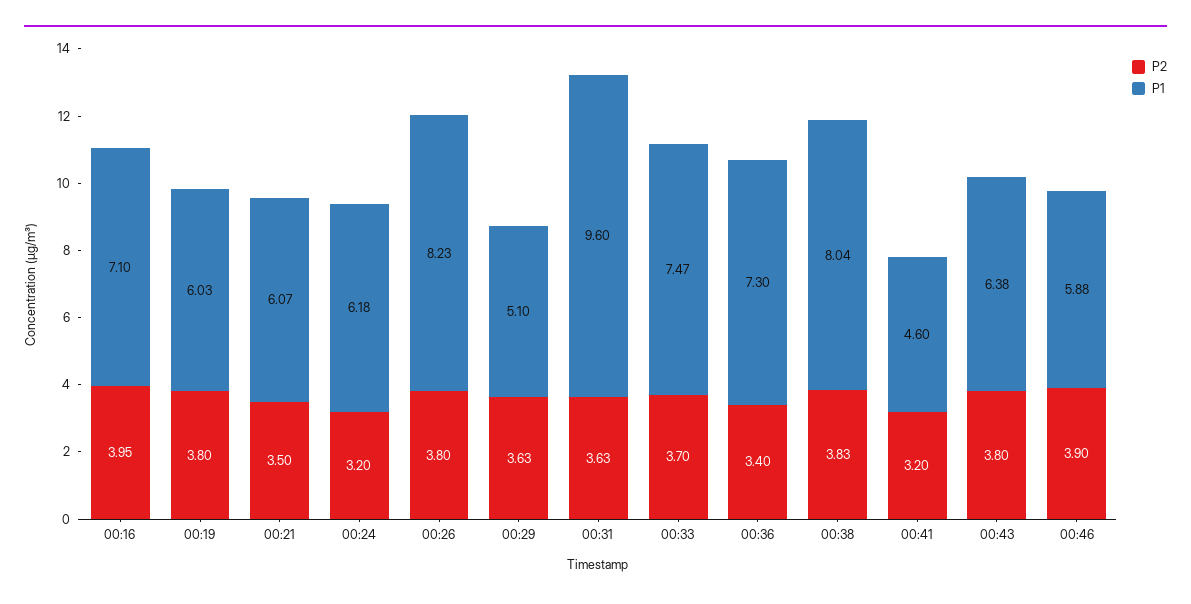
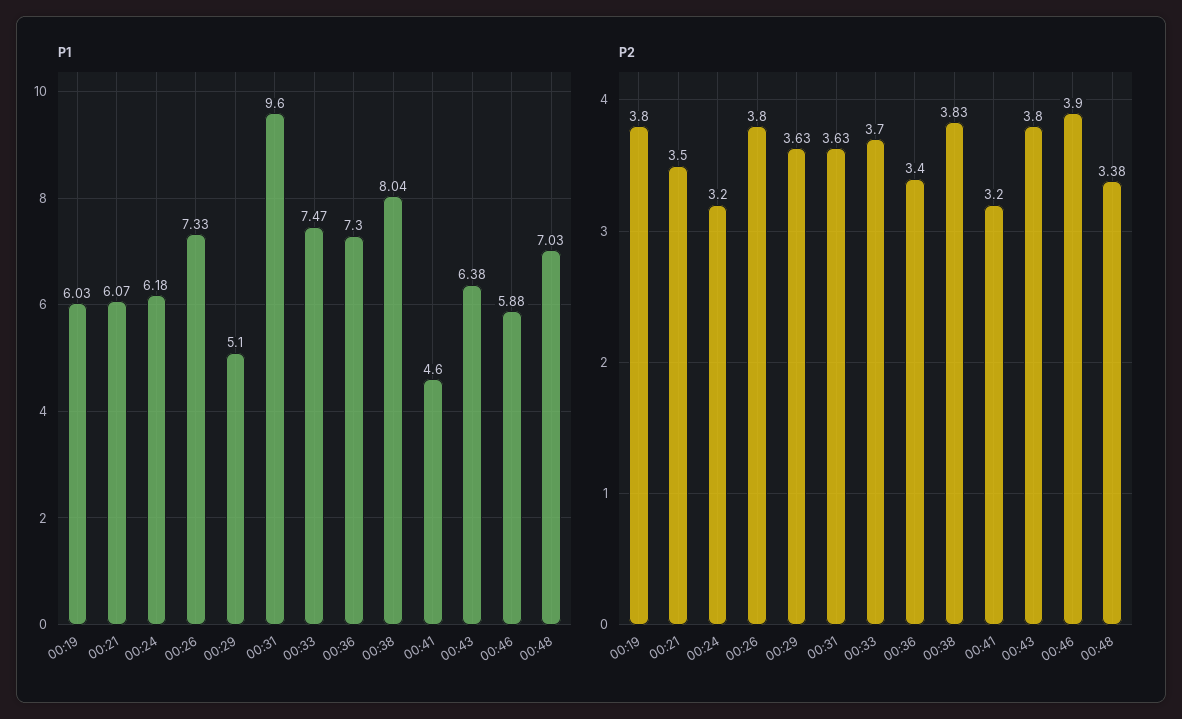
P2, 00:16: 3.95 -> none
P1, 00:16: 7.1 -> none
P1, 00:26: 8.23 -> 7.33
P1, 00:48: none -> 7.03
P2, 00:48: none -> 3.38

